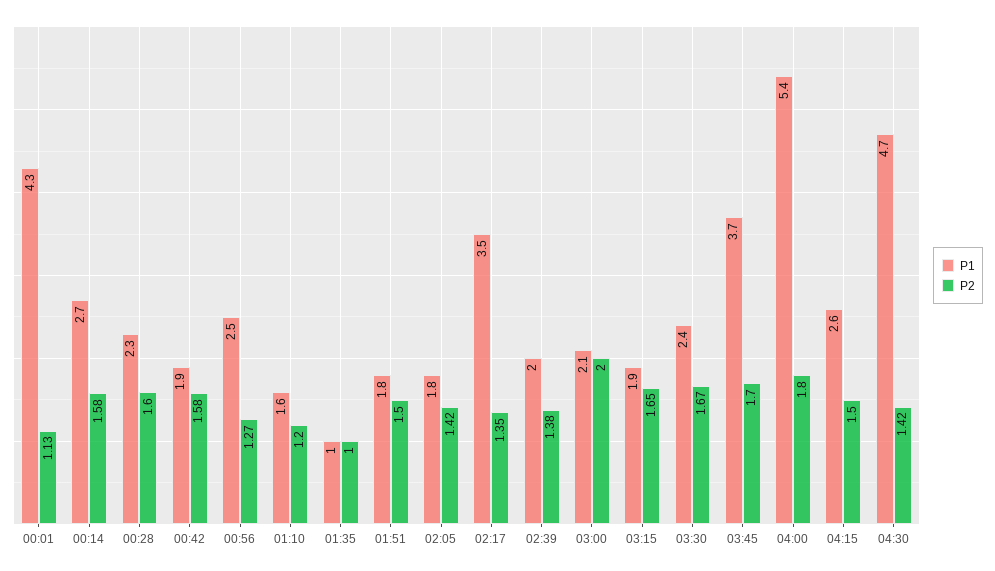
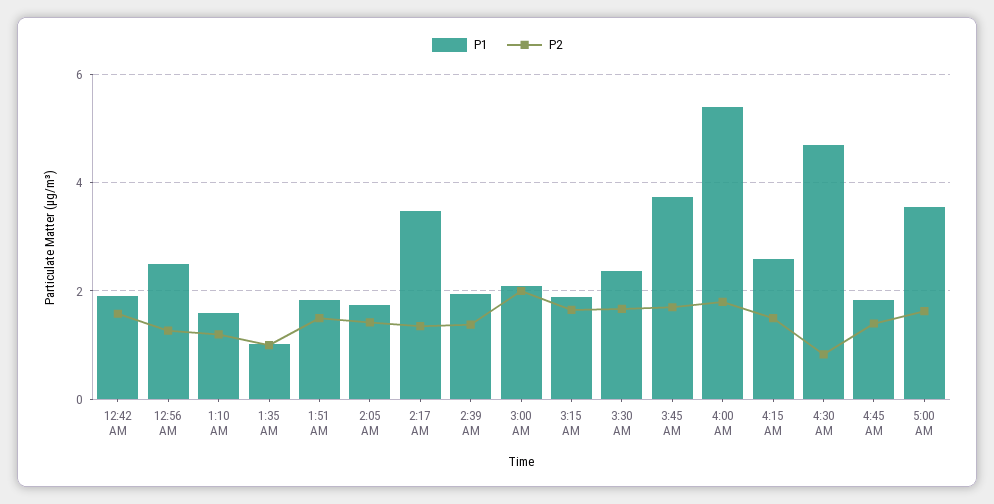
P1, 00:01: 4.3 -> none
P2, 00:01: 1.13 -> none
P1, 00:14: 2.7 -> none
P2, 00:14: 1.58 -> none
P1, 00:28: 2.3 -> none
P2, 00:28: 1.6 -> none
P2, 04:30: 1.42 -> 0.8
P1, 4:45 AM: none -> 1.8
P2, 4:45 AM: none -> 1.4
P1, 5:00 AM: none -> 3.6
P2, 5:00 AM: none -> 1.6

